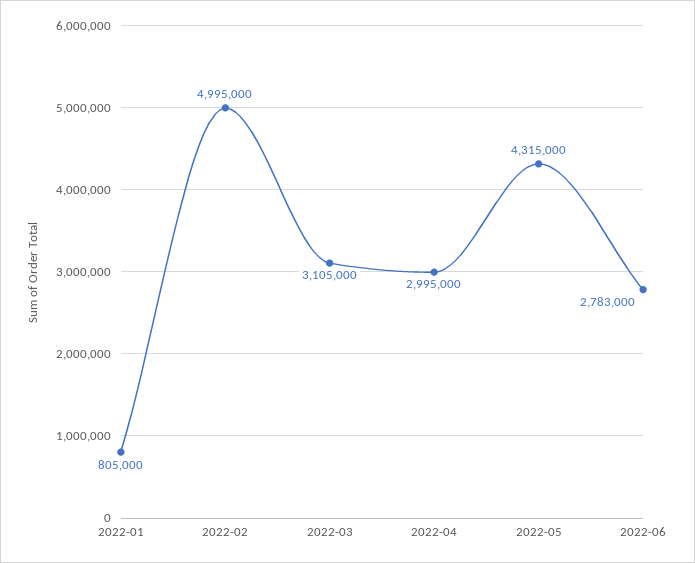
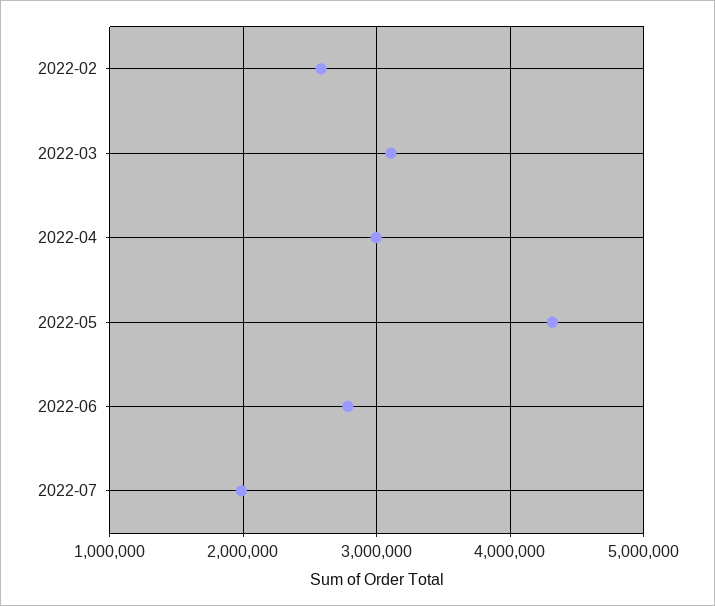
2022-01: 805000 -> none
2022-02: 4995000 -> 2600000
2022-07: none -> 2000000

